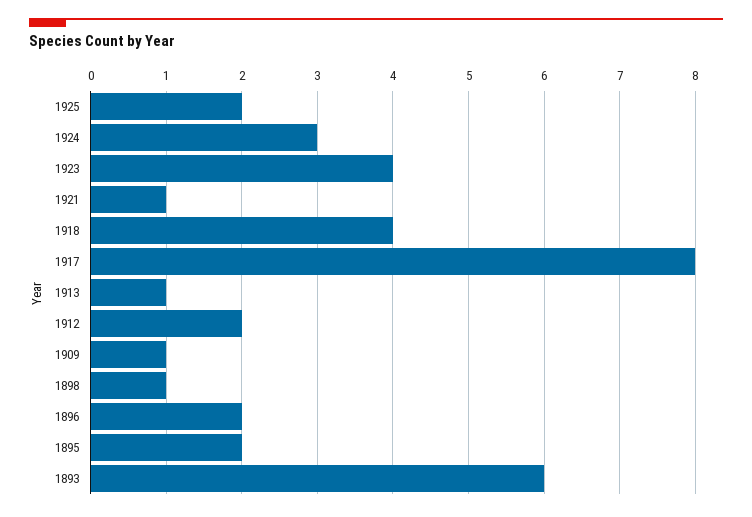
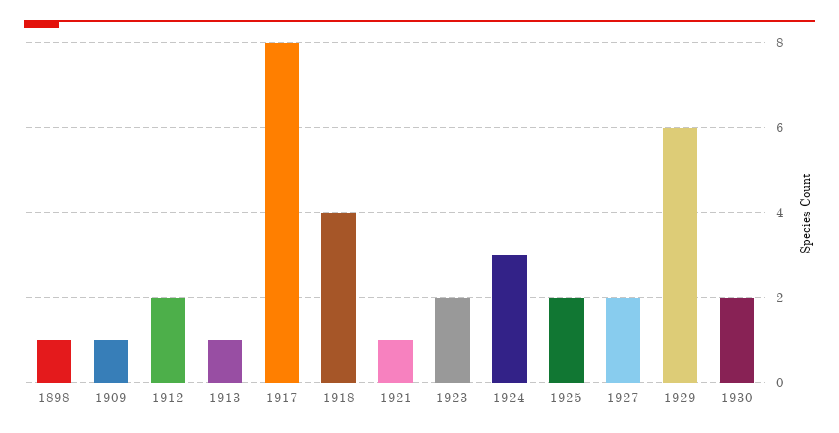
1923: 4 -> 2
1896: 2 -> none
1895: 2 -> none
1893: 6 -> none
1927: none -> 2
1929: none -> 6
1930: none -> 2

